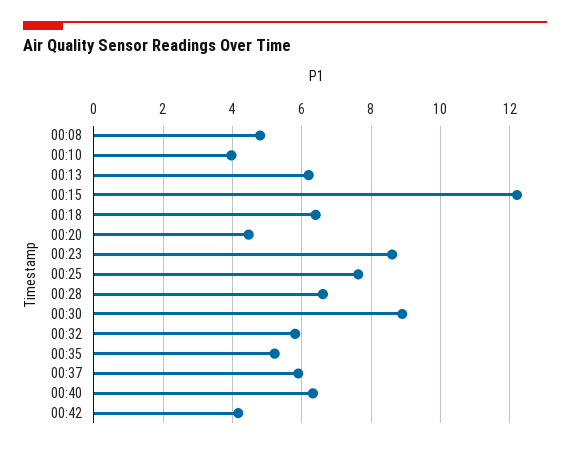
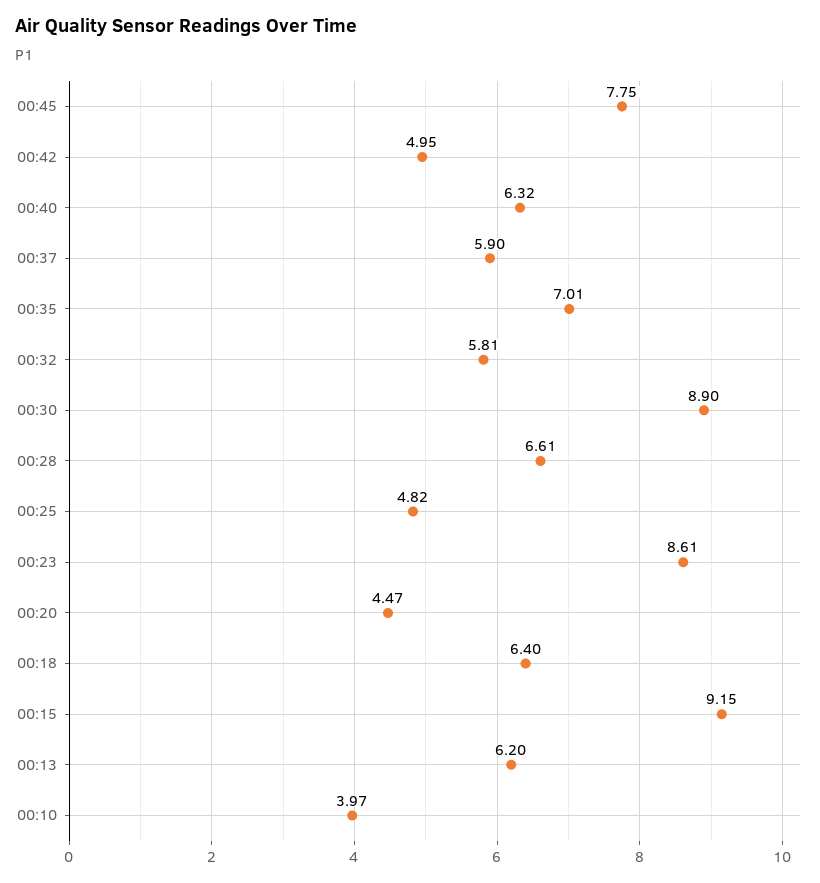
00:08: 4.8 -> none
00:15: 12.2 -> 9.15
00:25: 7.6 -> 4.82
00:35: 5.2 -> 7.01
00:42: 4.2 -> 4.95
00:45: none -> 7.75

